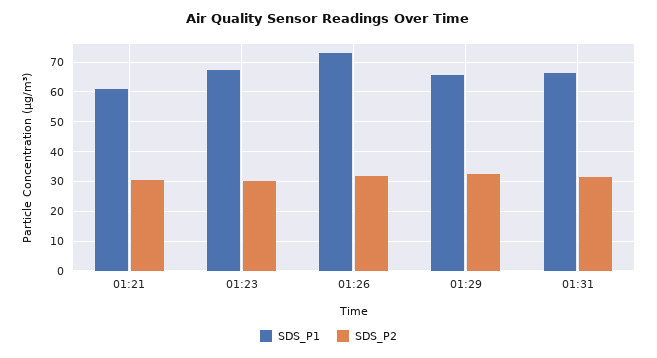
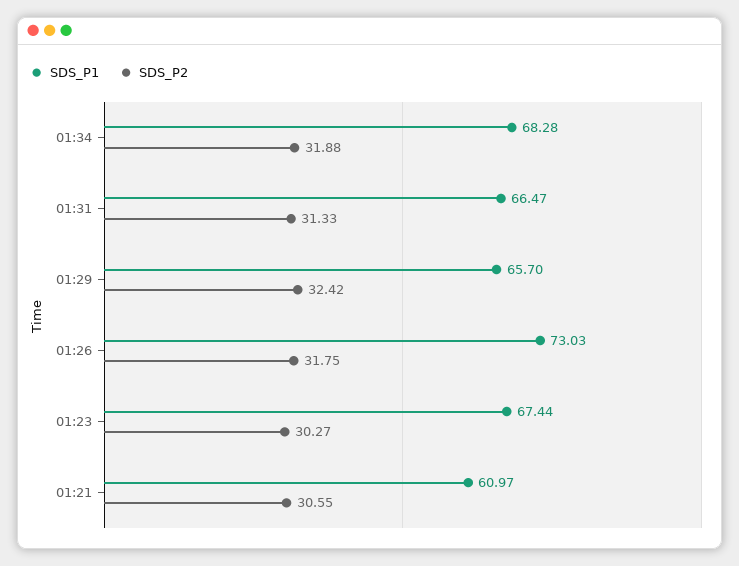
SDS_P1, 01:34: none -> 68.28
SDS_P2, 01:34: none -> 31.88

